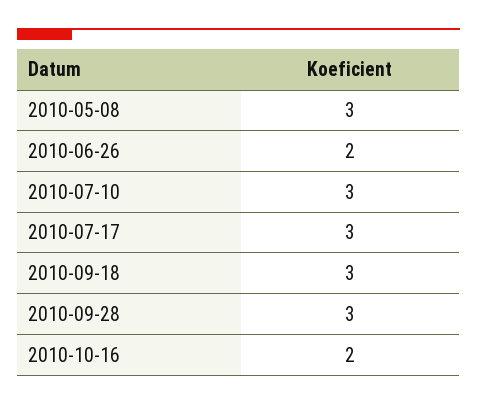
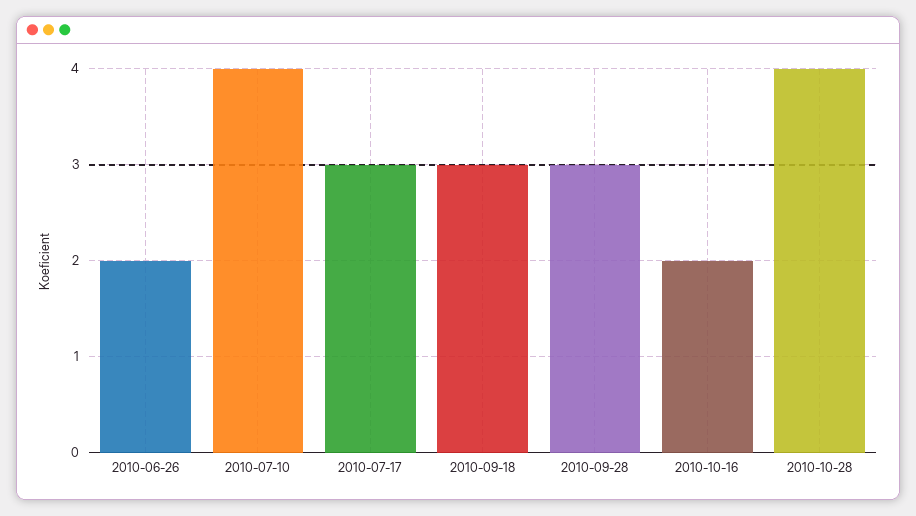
2010-05-08: 3 -> none
2010-07-10: 3 -> 4
2010-10-28: none -> 4

